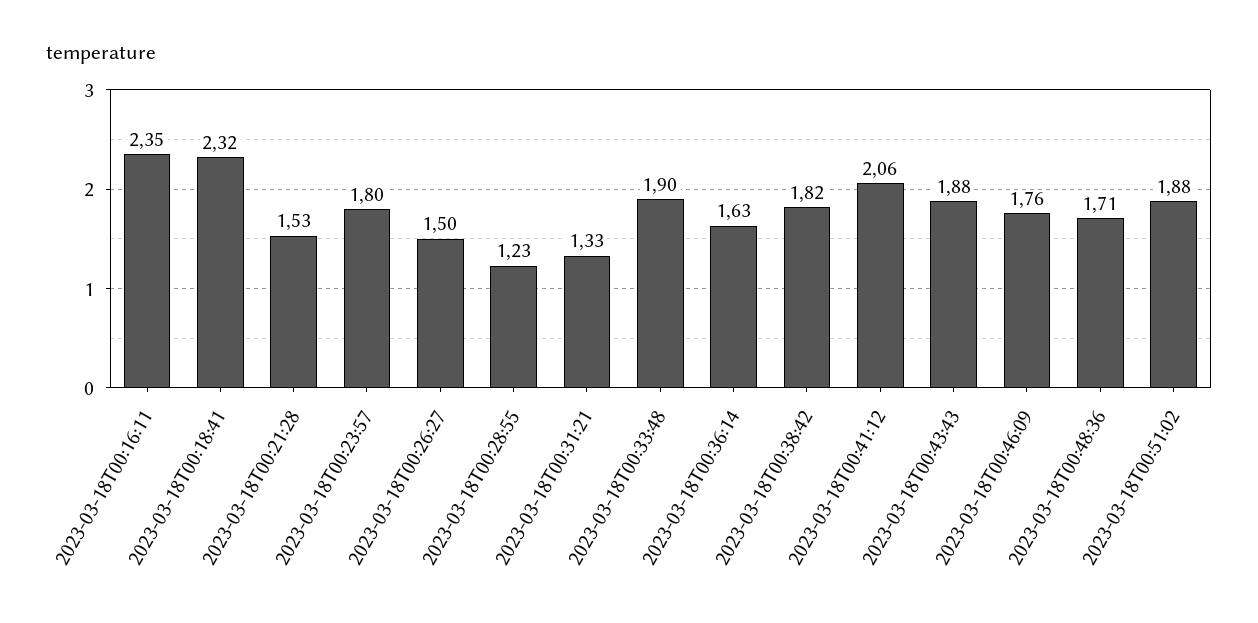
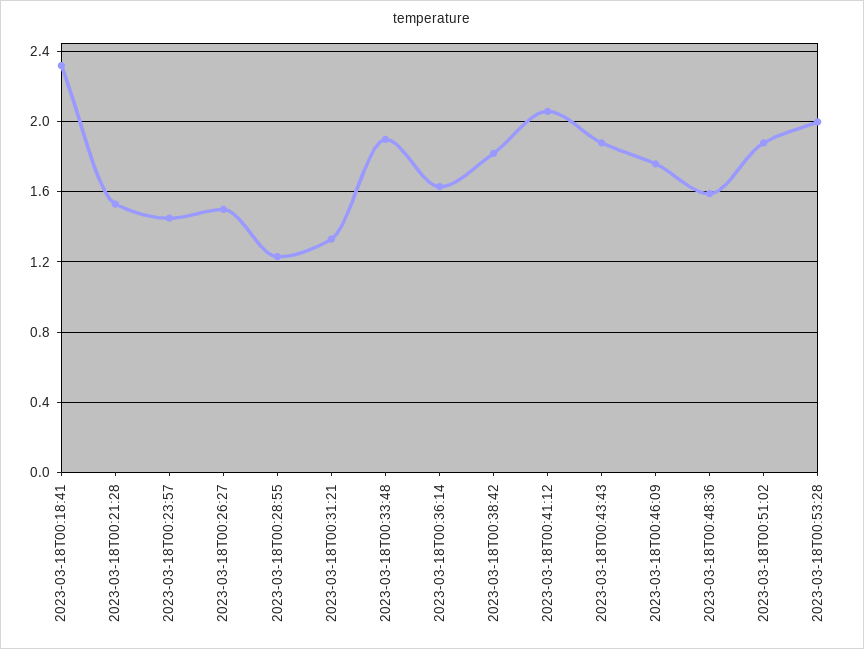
2023-03-18T00:16:11: 2.35 -> none
2023-03-18T00:23:57: 1.8 -> 1.45
2023-03-18T00:48:36: 1.71 -> 1.6
2023-03-18T00:53:28: none -> 2

